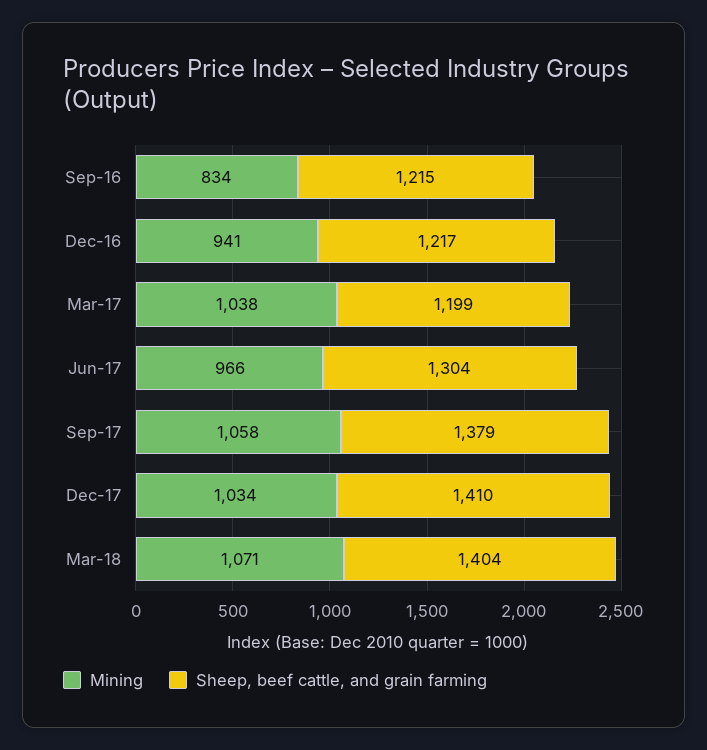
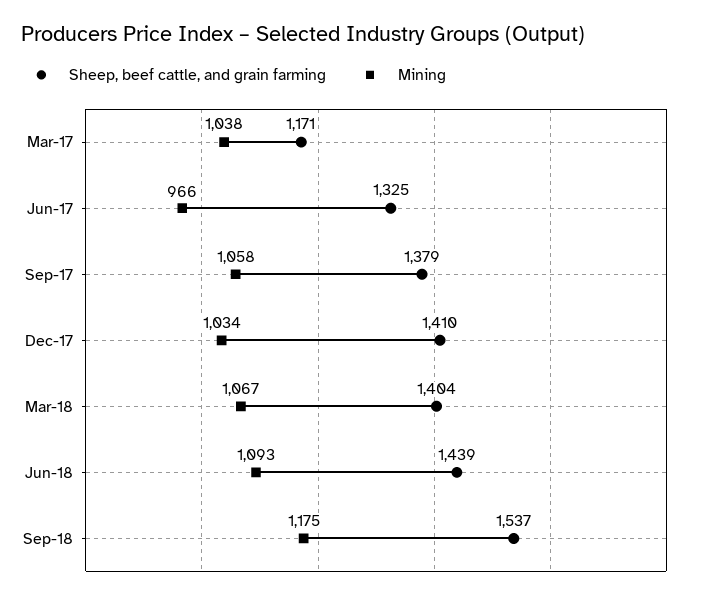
Mining, Sep-16: 834 -> none
Sheep, beef cattle, and grain farming, Sep-16: 1215 -> none
Mining, Dec-16: 941 -> none
Sheep, beef cattle, and grain farming, Dec-16: 1217 -> none
Sheep, beef cattle, and grain farming, Mar-17: 1199 -> 1171
Sheep, beef cattle, and grain farming, Jun-17: 1304 -> 1325
Mining, Mar-18: 1071 -> 1067
Sheep, beef cattle, and grain farming, Jun-18: none -> 1439
Mining, Jun-18: none -> 1093
Sheep, beef cattle, and grain farming, Sep-18: none -> 1537
Mining, Sep-18: none -> 1175

